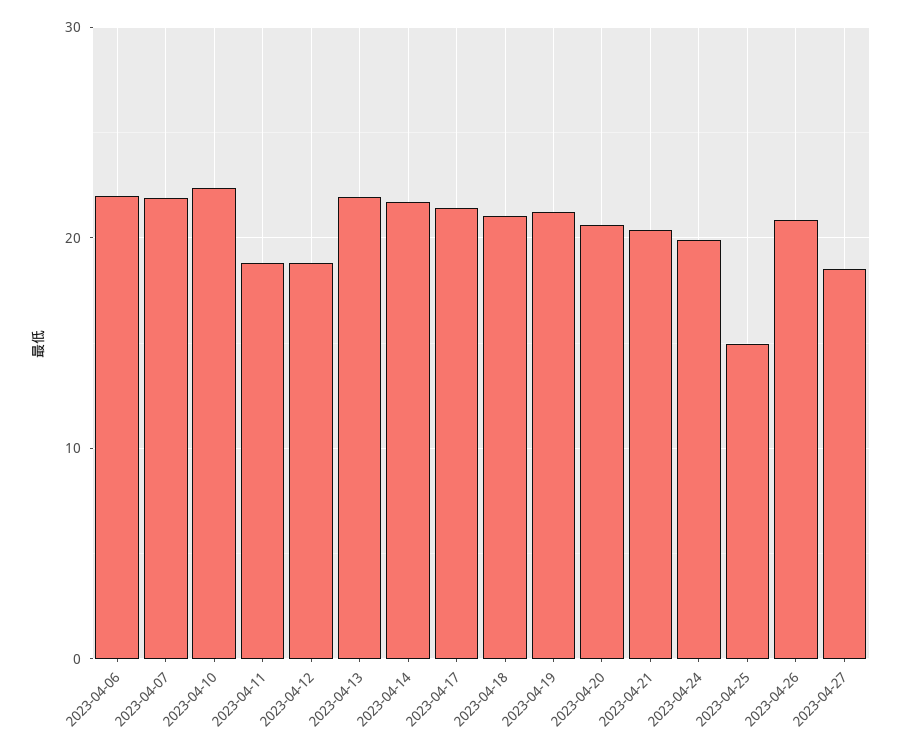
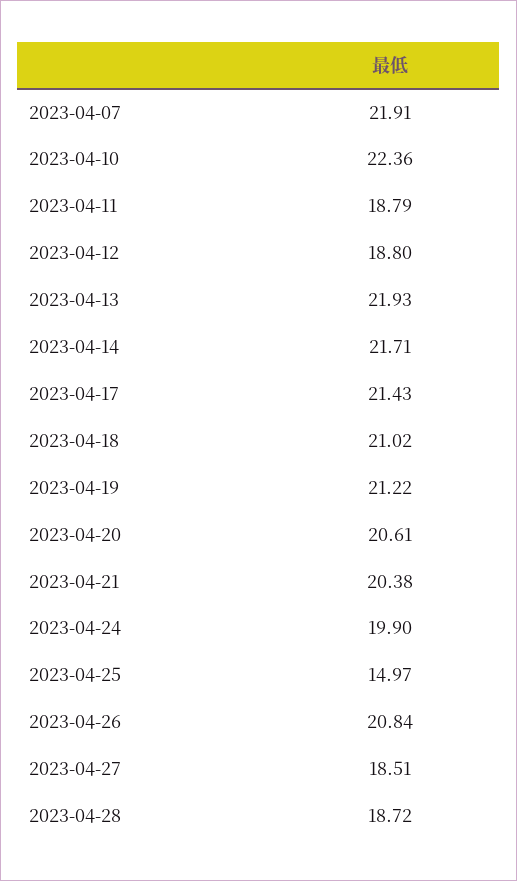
2023-04-06: 22 -> none
2023-04-28: none -> 18.72

